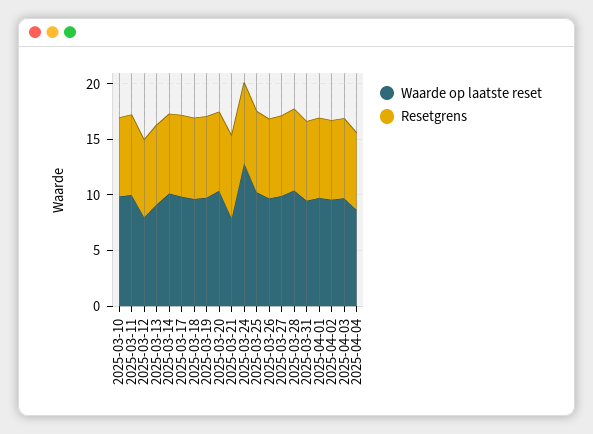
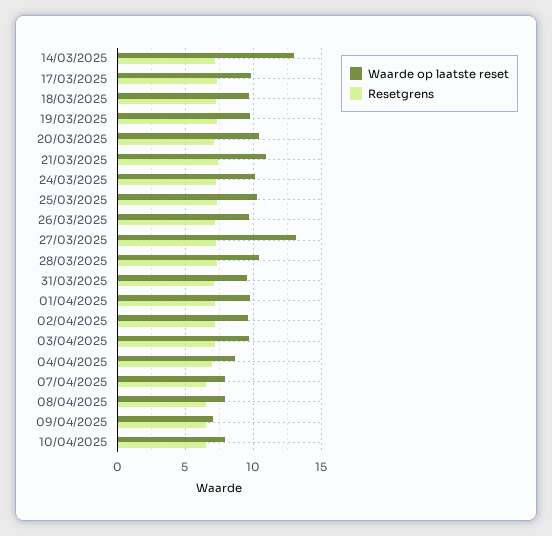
Waarde op laatste reset, 2025-03-10: 10 -> none
Resetgrens, 2025-03-10: 7 -> none
Waarde op laatste reset, 2025-03-11: 10 -> none
Resetgrens, 2025-03-11: 7 -> none
Waarde op laatste reset, 2025-03-12: 8 -> none
Resetgrens, 2025-03-12: 7 -> none
Waarde op laatste reset, 2025-03-13: 9 -> none
Resetgrens, 2025-03-13: 7 -> none
Waarde op laatste reset, 2025-03-14: 10 -> 13
Waarde op laatste reset, 2025-03-21: 8 -> 11
Waarde op laatste reset, 2025-03-24: 13 -> 10
Waarde op laatste reset, 2025-03-27: 10 -> 13
Waarde op laatste reset, 07/04/2025: none -> 8
Resetgrens, 07/04/2025: none -> 6.5
Waarde op laatste reset, 08/04/2025: none -> 8
Resetgrens, 08/04/2025: none -> 6.5
Waarde op laatste reset, 09/04/2025: none -> 7
Resetgrens, 09/04/2025: none -> 6.5
Waarde op laatste reset, 10/04/2025: none -> 8
Resetgrens, 10/04/2025: none -> 6.5

